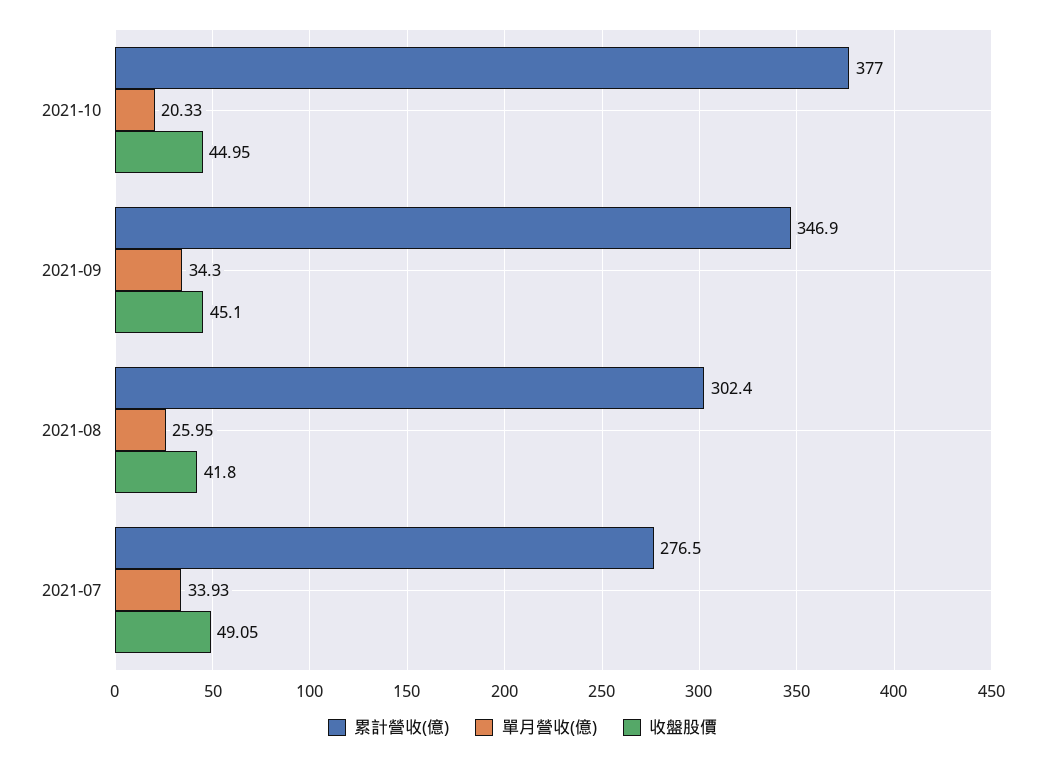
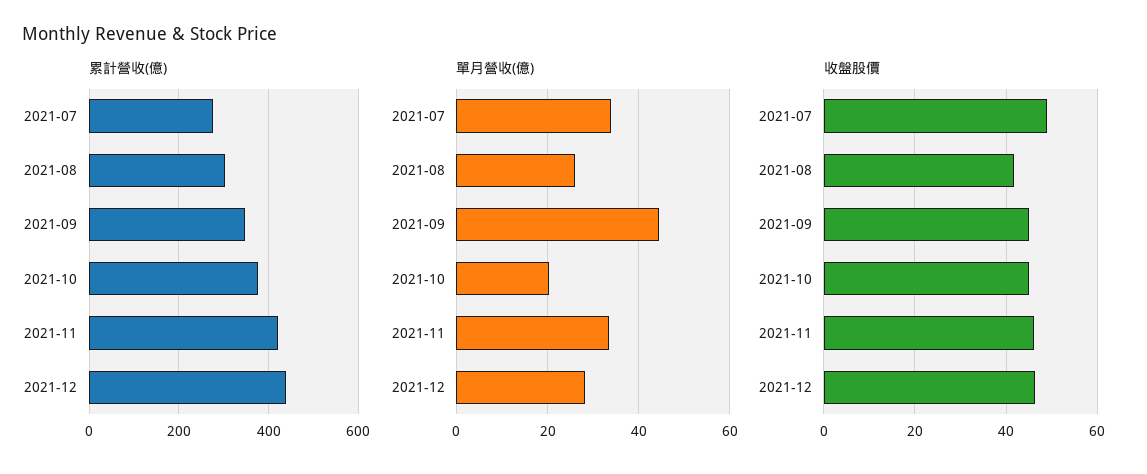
單月營收(億), 2021-09: 34.3 -> 44
累計營收(億), 2021-11: none -> 420
累計營收(億), 2021-12: none -> 440
單月營收(億), 2021-11: none -> 34
單月營收(億), 2021-12: none -> 28
收盤股價, 2021-11: none -> 46
收盤股價, 2021-12: none -> 46

